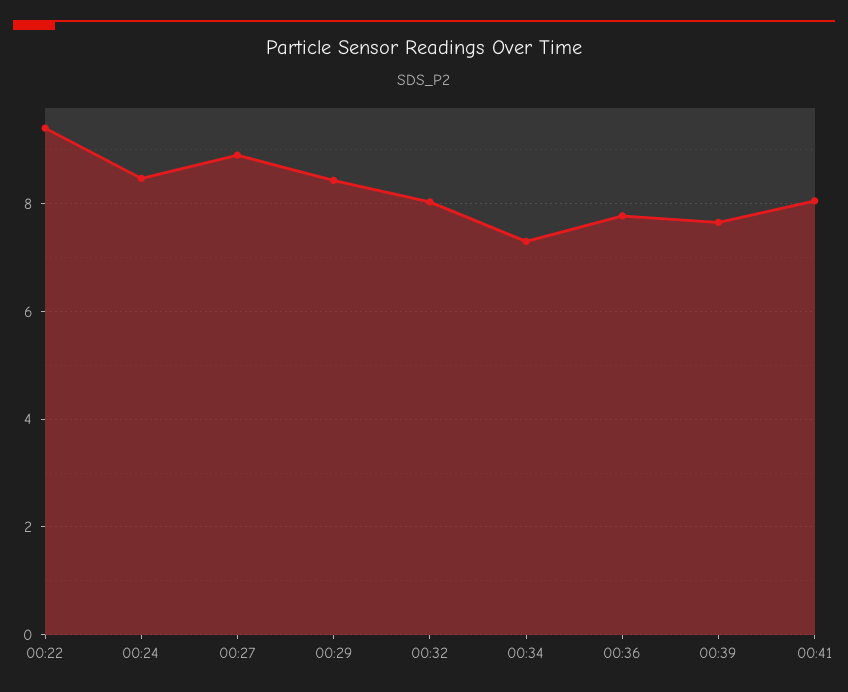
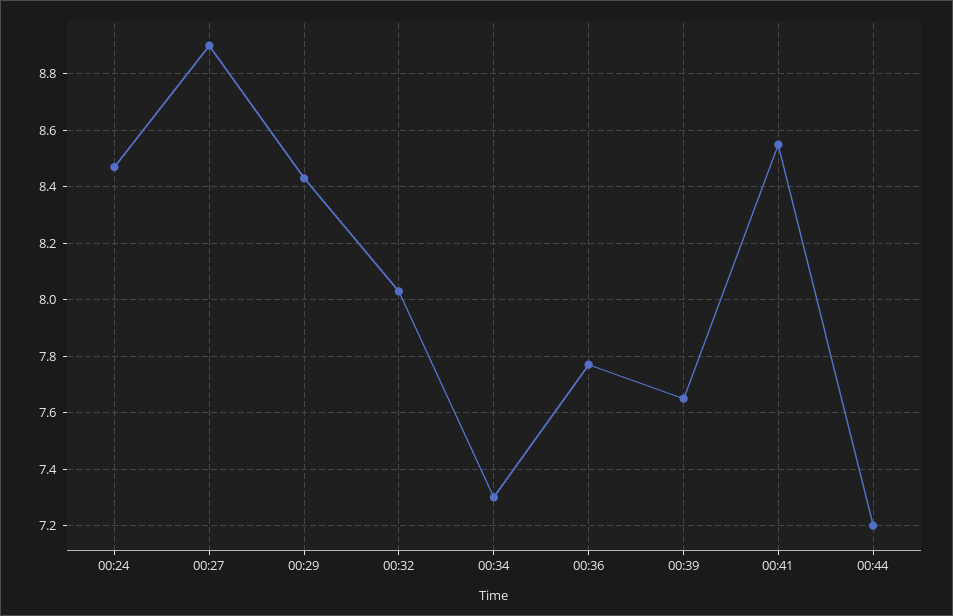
00:22: 9.4 -> none
00:41: 8 -> 8.55
00:44: none -> 7.2

